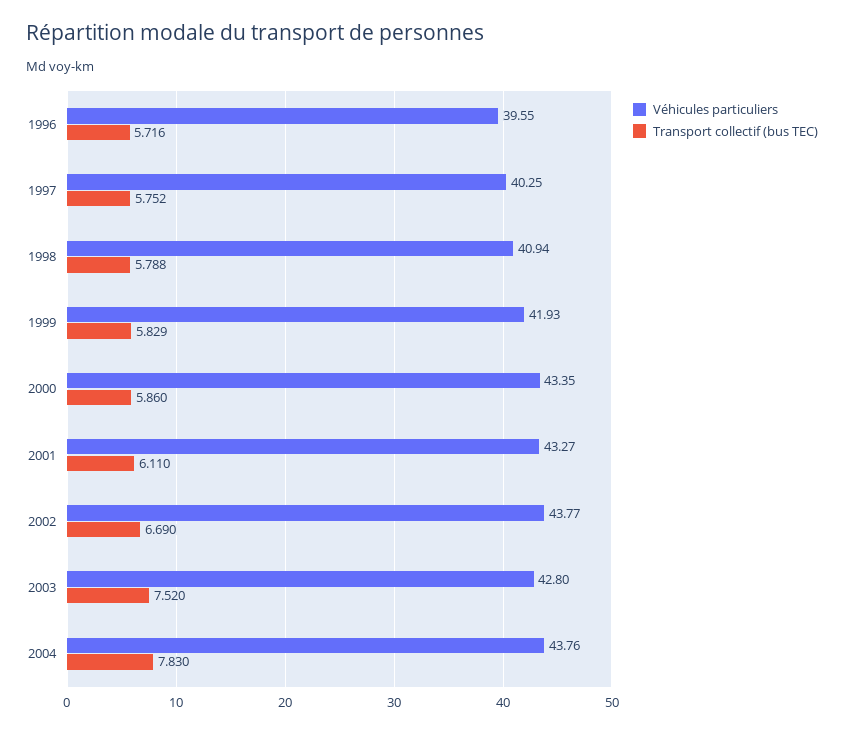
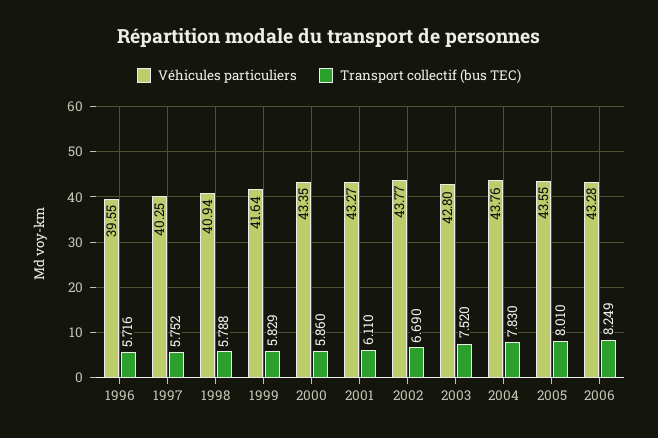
Véhicules particuliers, 1999: 41.93 -> 41.64
Véhicules particuliers, 2005: none -> 43.55
Transport collectif (bus TEC), 2005: none -> 8.01
Véhicules particuliers, 2006: none -> 43.28
Transport collectif (bus TEC), 2006: none -> 8.249

